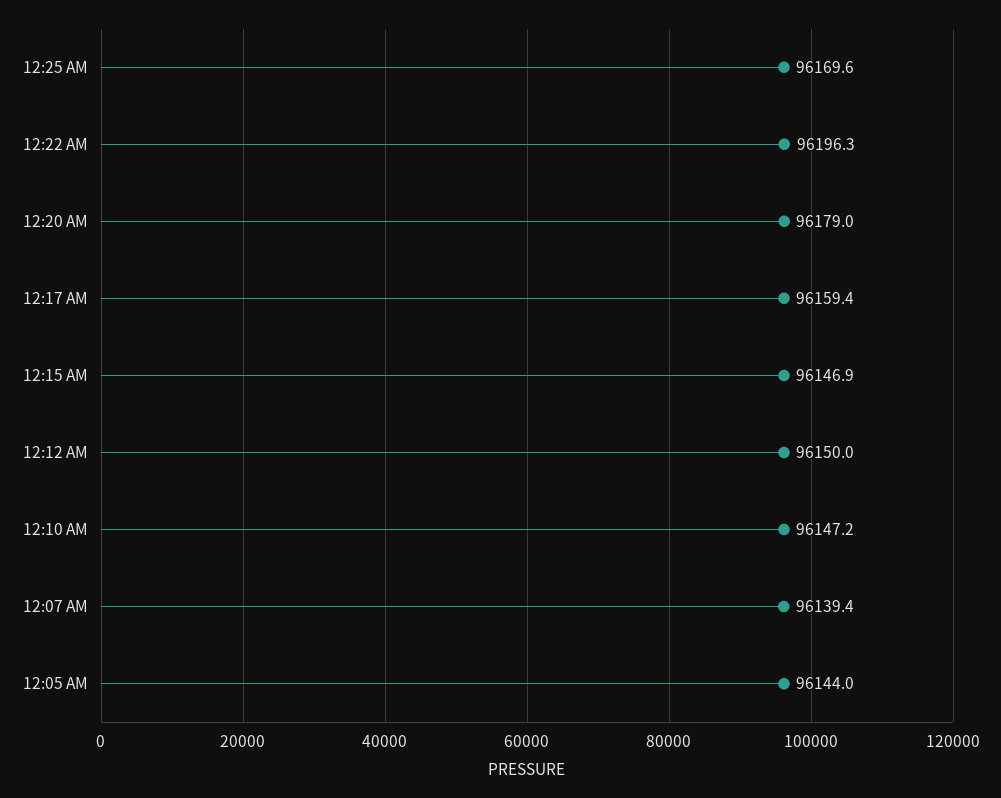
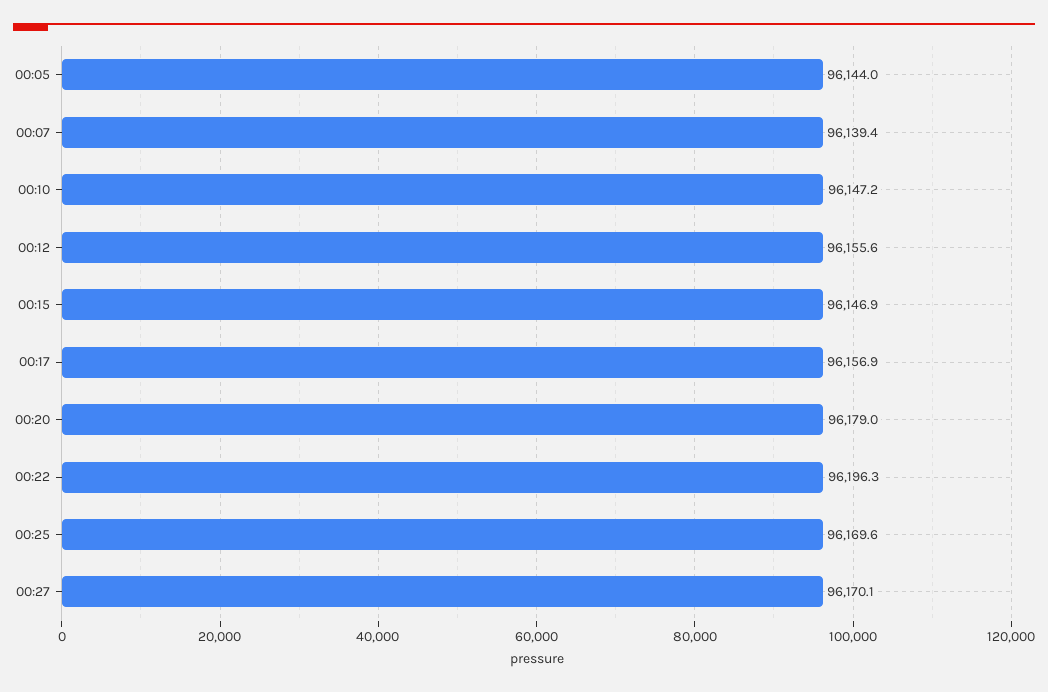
12:17 AM: 96159.4 -> 96156.9
12:12 AM: 96150 -> 96155.6
00:27: none -> 96170.1

